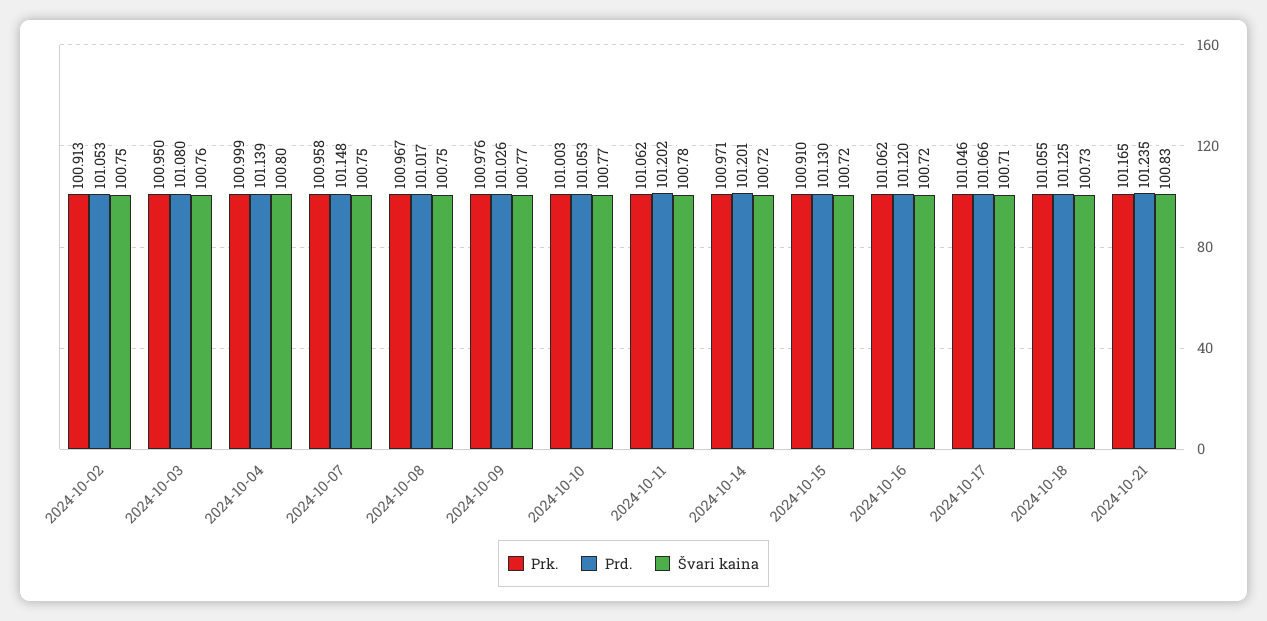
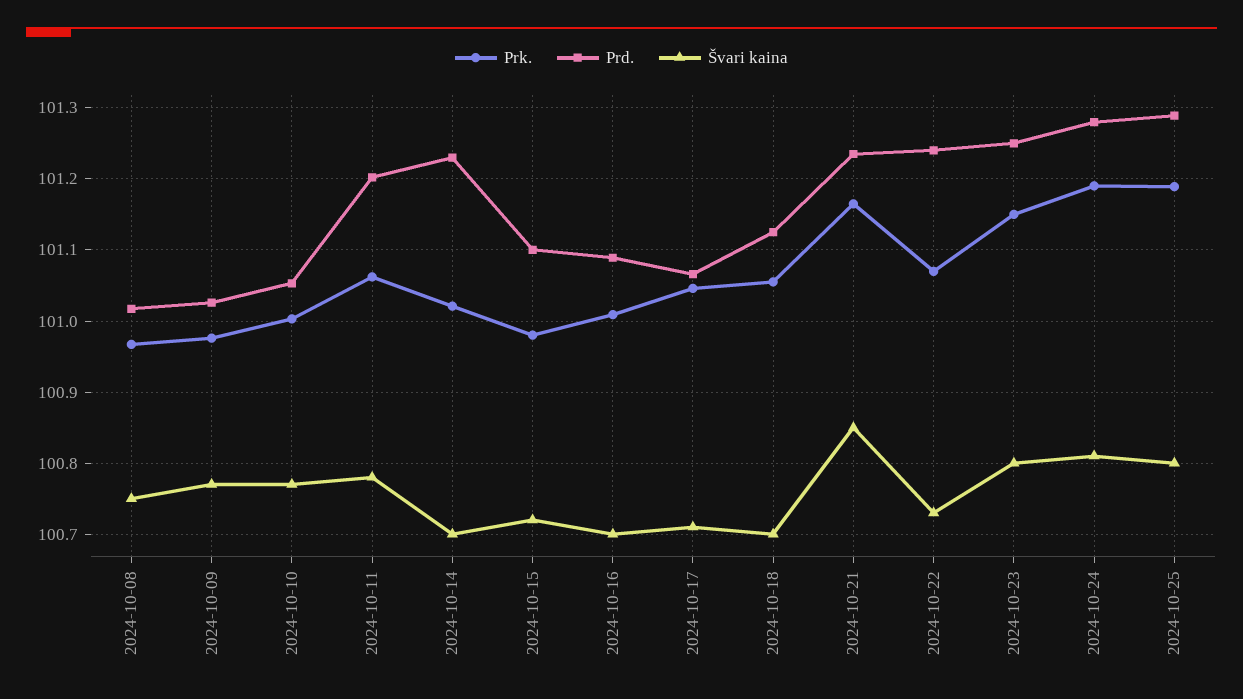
Prk., 2024-10-02: 100.913 -> none
Prd., 2024-10-02: 101.053 -> none
Švari kaina, 2024-10-02: 100.75 -> none
Prk., 2024-10-03: 100.95 -> none
Prd., 2024-10-03: 101.08 -> none
Švari kaina, 2024-10-03: 100.76 -> none
Prk., 2024-10-04: 100.999 -> none
Prd., 2024-10-04: 101.139 -> none
Švari kaina, 2024-10-04: 100.8 -> none
Prk., 2024-10-07: 100.958 -> none
Prd., 2024-10-07: 101.148 -> none
Švari kaina, 2024-10-07: 100.75 -> none
Prk., 2024-10-14: 100.971 -> 101.02
Prd., 2024-10-14: 101.201 -> 101.23
Švari kaina, 2024-10-14: 100.72 -> 100.7
Prk., 2024-10-15: 100.91 -> 100.98
Prd., 2024-10-15: 101.13 -> 101.1
Prk., 2024-10-16: 101.062 -> 101.01
Prd., 2024-10-16: 101.12 -> 101.09
Švari kaina, 2024-10-16: 100.72 -> 100.7
Švari kaina, 2024-10-18: 100.73 -> 100.7
Švari kaina, 2024-10-21: 100.83 -> 100.85
Prk., 2024-10-22: none -> 101.07
Prd., 2024-10-22: none -> 101.24
Švari kaina, 2024-10-22: none -> 100.73
Prk., 2024-10-23: none -> 101.15
Prd., 2024-10-23: none -> 101.25
Švari kaina, 2024-10-23: none -> 100.8
Prk., 2024-10-24: none -> 101.19
Prd., 2024-10-24: none -> 101.28
Švari kaina, 2024-10-24: none -> 100.81
Prk., 2024-10-25: none -> 101.19
Prd., 2024-10-25: none -> 101.29
Švari kaina, 2024-10-25: none -> 100.8

